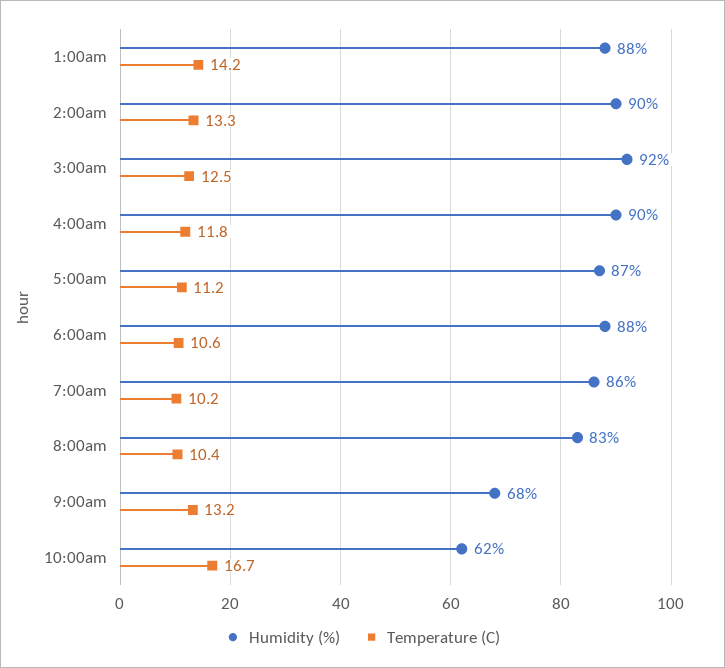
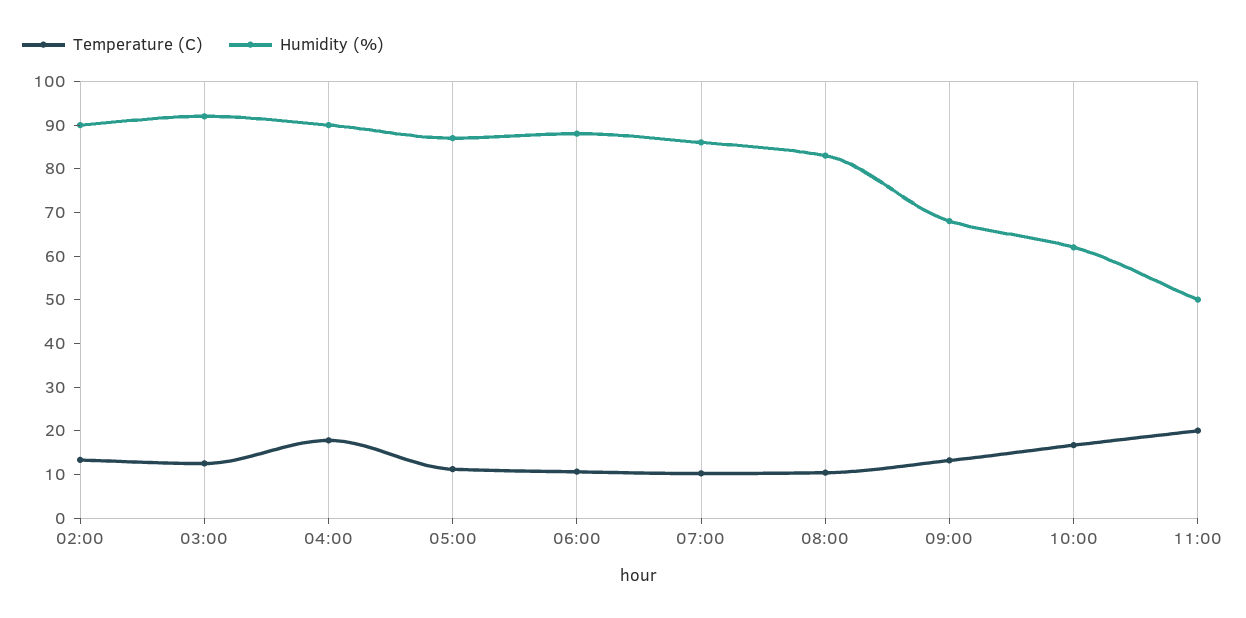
Humidity (%), 1:00am: 88 -> none
Temperature (C), 1:00am: 14.2 -> none
Temperature (C), 4:00am: 11.8 -> 18
Temperature (C), 11:00: none -> 20
Humidity (%), 11:00: none -> 50

